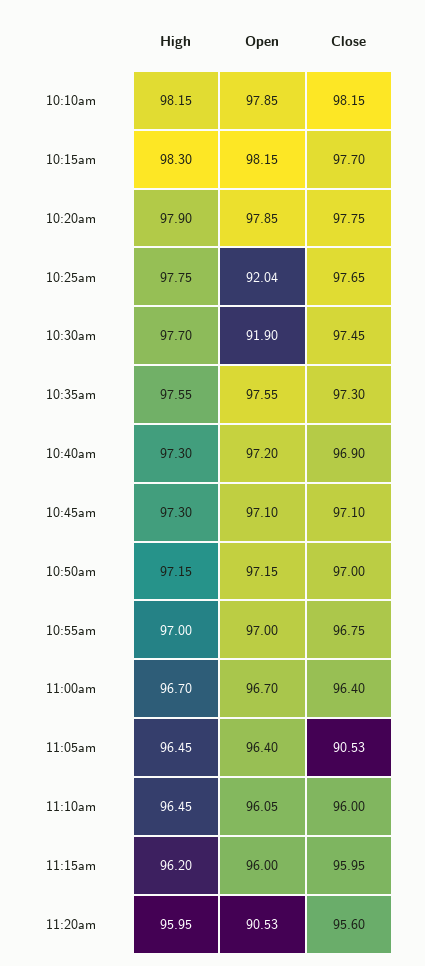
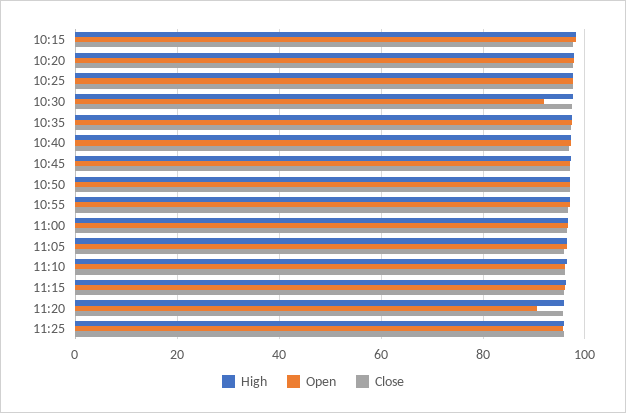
High, 10:10am: 98.15 -> none
Open, 10:10am: 97.85 -> none
Close, 10:10am: 98.15 -> none
Open, 10:25am: 92.04 -> 98
Close, 11:05am: 90.53 -> 96
High, 11:25: none -> 96
Open, 11:25: none -> 96
Close, 11:25: none -> 96

